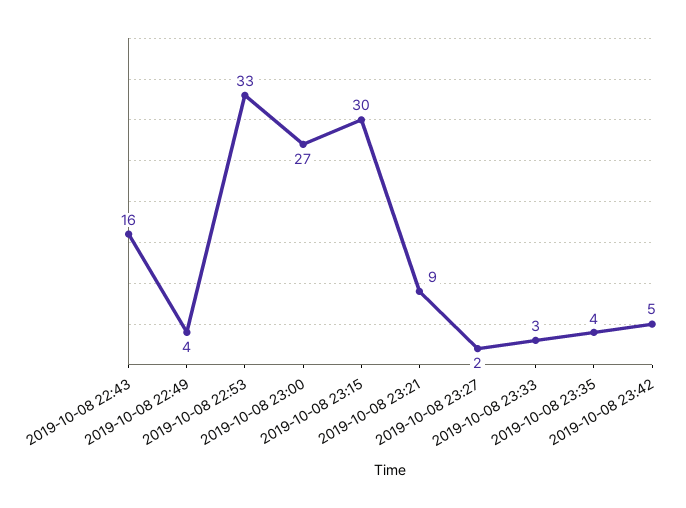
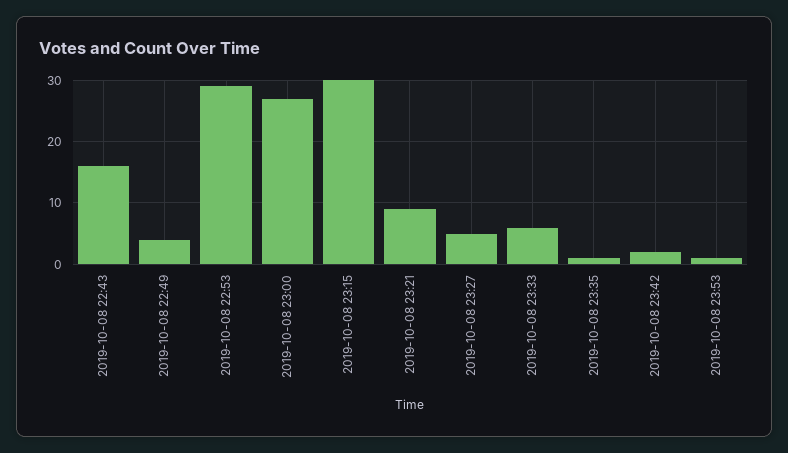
2019-10-08 22:53: 33 -> 29
2019-10-08 23:27: 2 -> 5
2019-10-08 23:33: 3 -> 6
2019-10-08 23:35: 4 -> 1
2019-10-08 23:42: 5 -> 2
2019-10-08 23:53: none -> 1

